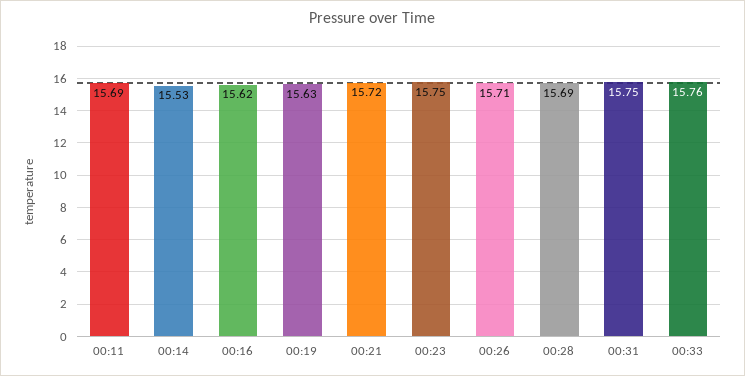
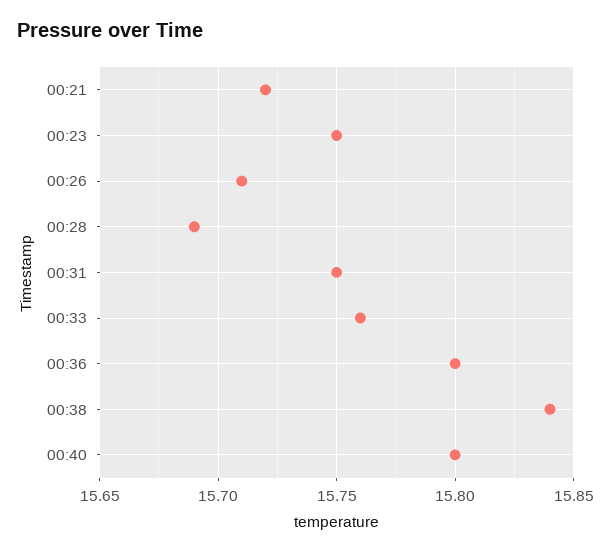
00:11: 15.69 -> none
00:14: 15.53 -> none
00:16: 15.62 -> none
00:19: 15.63 -> none
00:36: none -> 15.8
00:38: none -> 15.84
00:40: none -> 15.8

